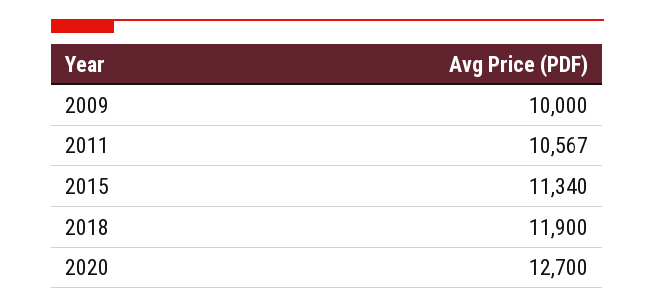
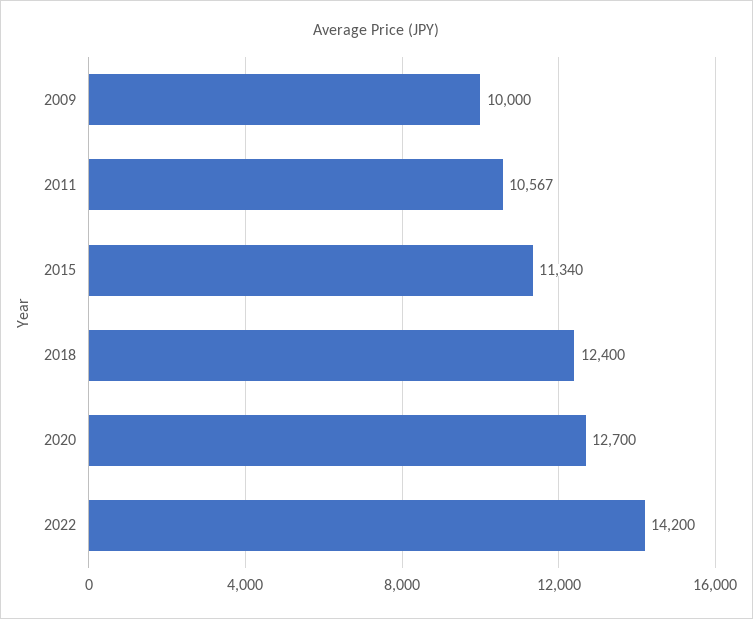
2018: 11900 -> 12400
2022: none -> 14200

